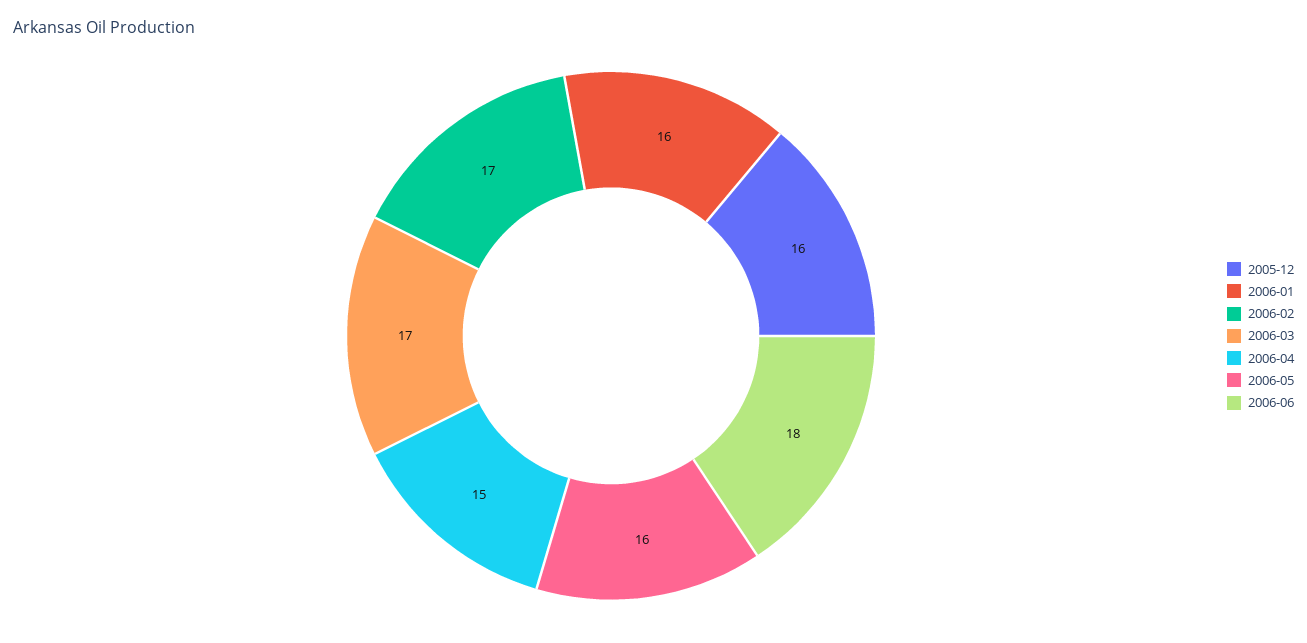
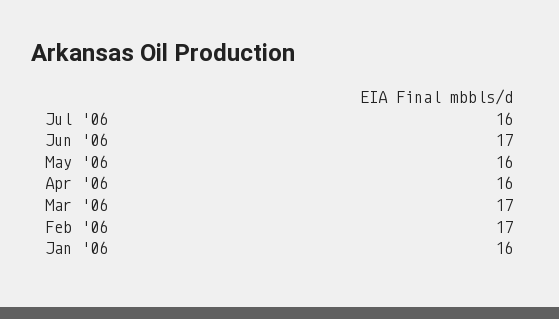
2005-12: 16 -> none
2006-04: 15 -> 16
2006-06: 18 -> 17
Jul '06: none -> 16

